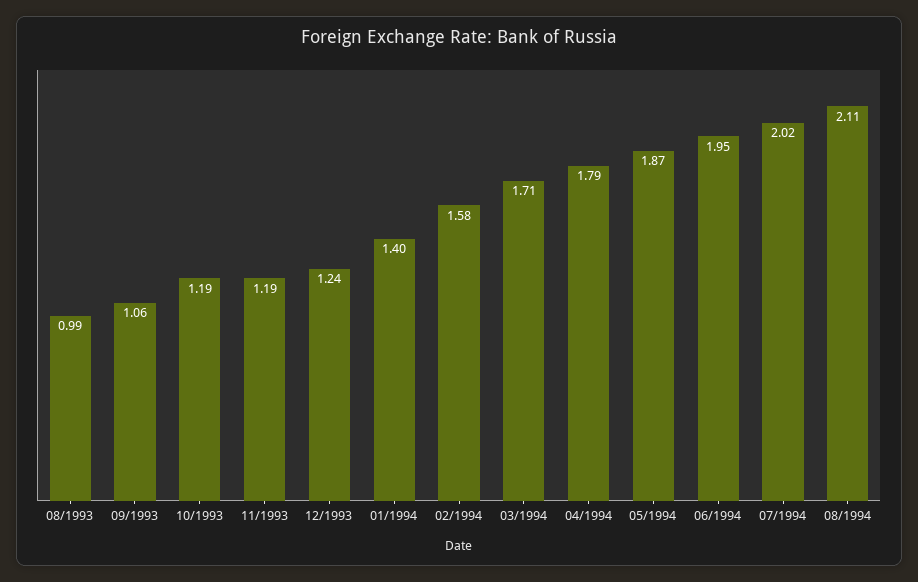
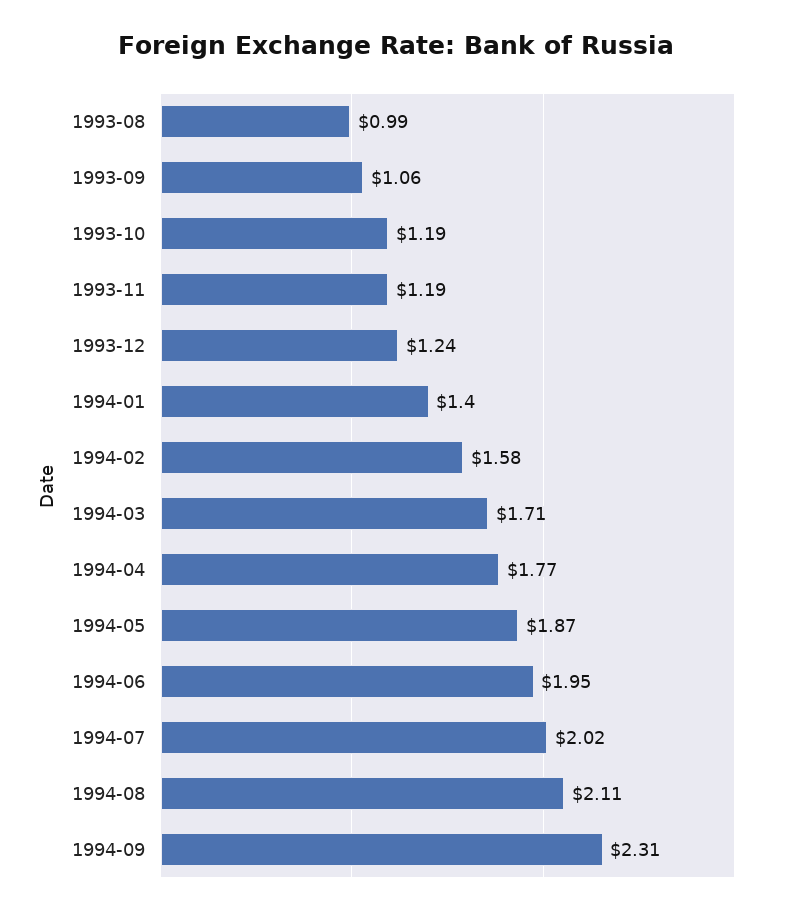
04/1994: 1.79 -> 1.77
1994-09: none -> 2.31

